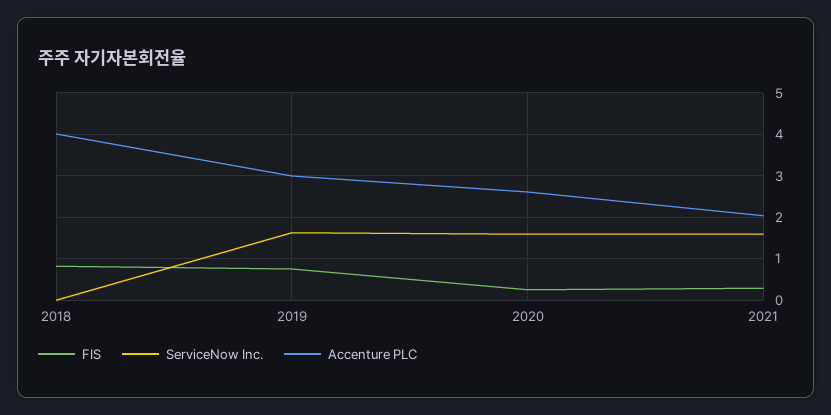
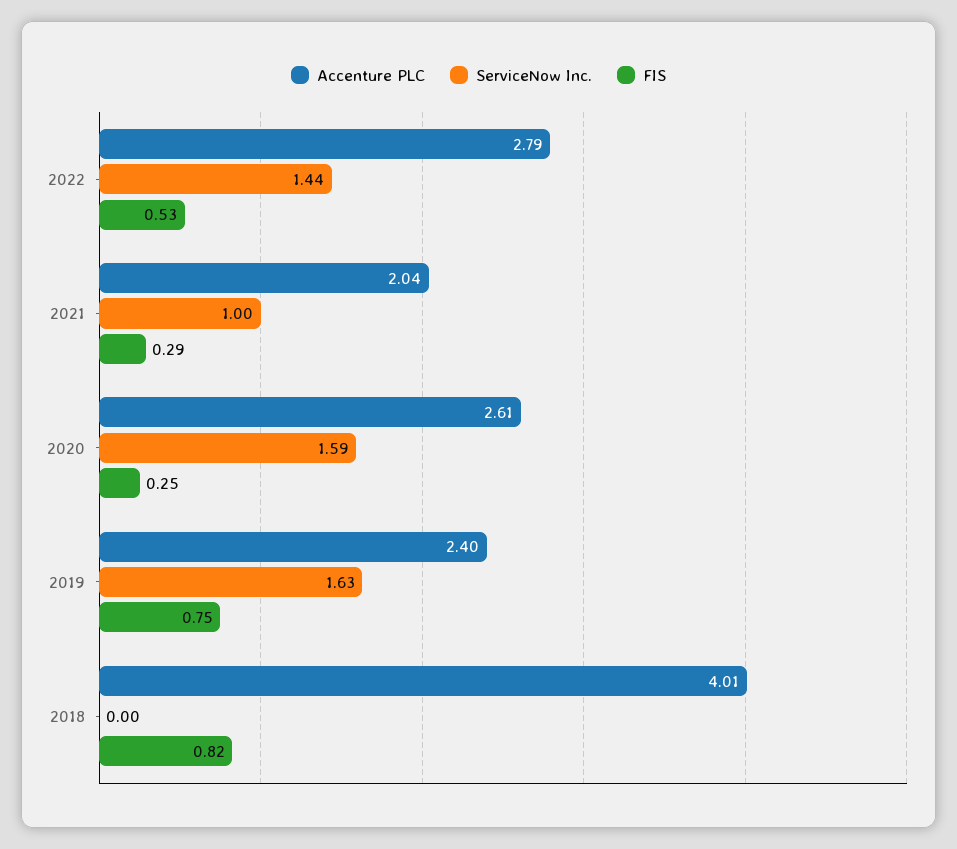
Accenture PLC, 2019: 3 -> 2.4
ServiceNow Inc., 2021: 1.6 -> 1
Accenture PLC, 2022: none -> 2.79
ServiceNow Inc., 2022: none -> 1.44
FIS, 2022: none -> 0.53

